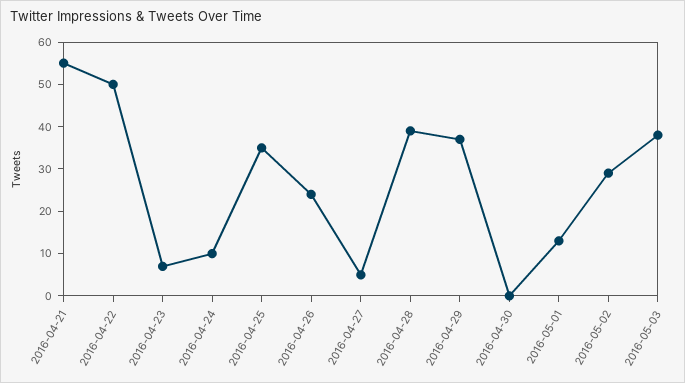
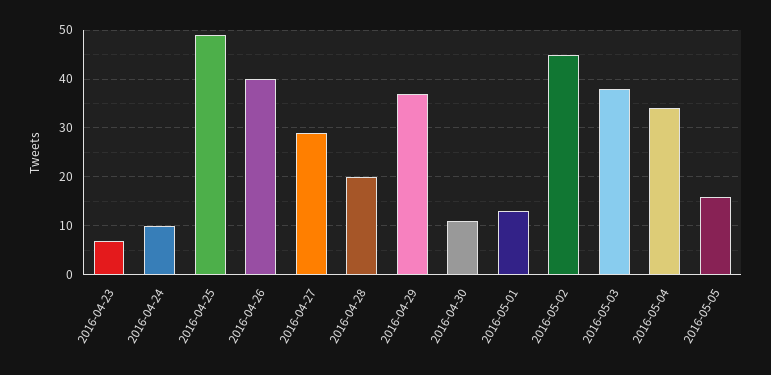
2016-04-21: 55 -> none
2016-04-22: 50 -> none
2016-04-25: 35 -> 50
2016-04-26: 25 -> 40
2016-04-27: 5 -> 30
2016-04-28: 40 -> 20
2016-04-30: 0 -> 10
2016-05-02: 30 -> 45
2016-05-04: none -> 35
2016-05-05: none -> 15

